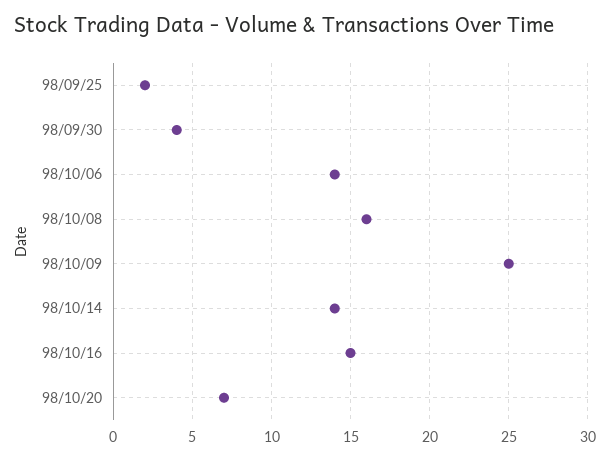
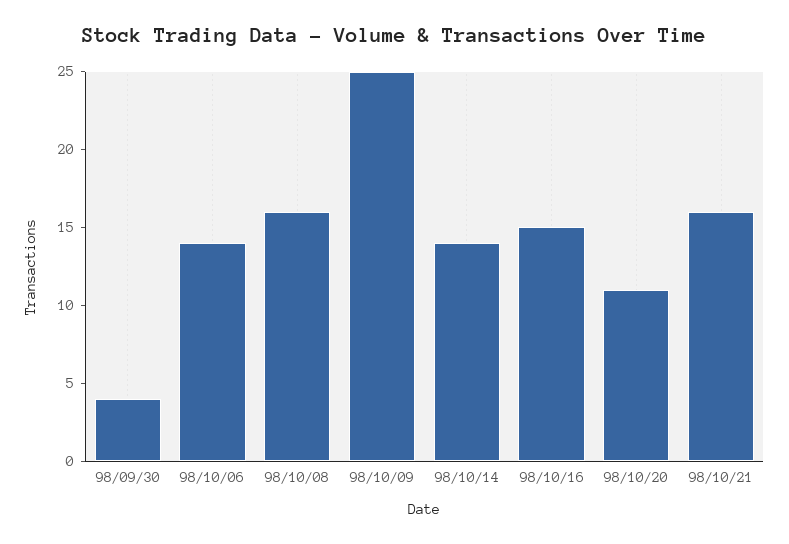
98/09/25: 2 -> none
98/10/20: 7 -> 11
98/10/21: none -> 16

